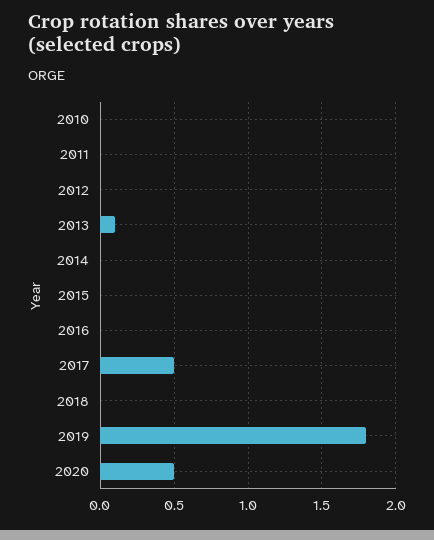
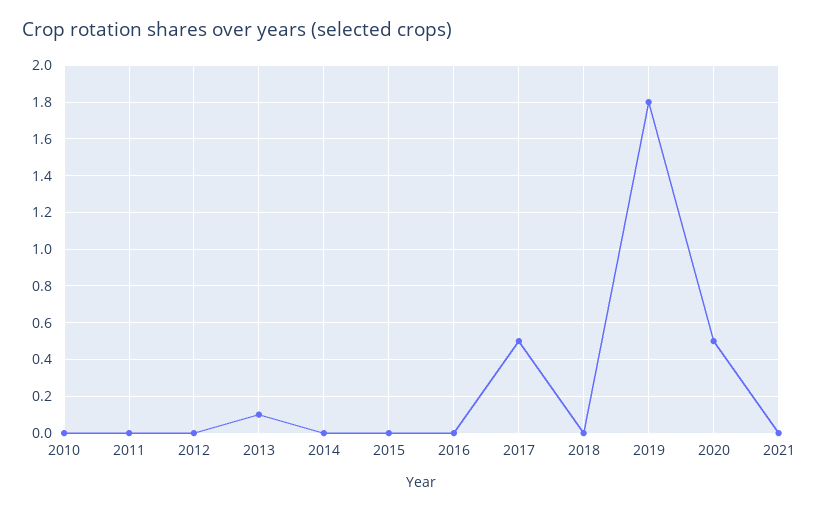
2021: none -> 0

